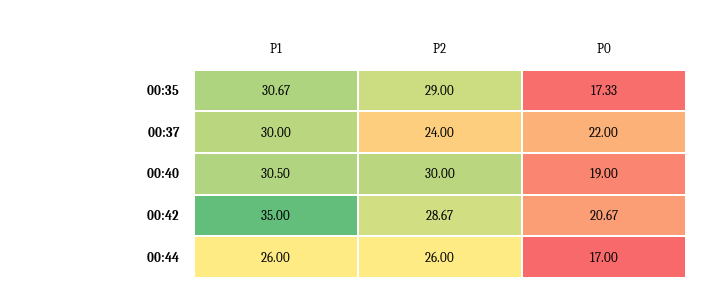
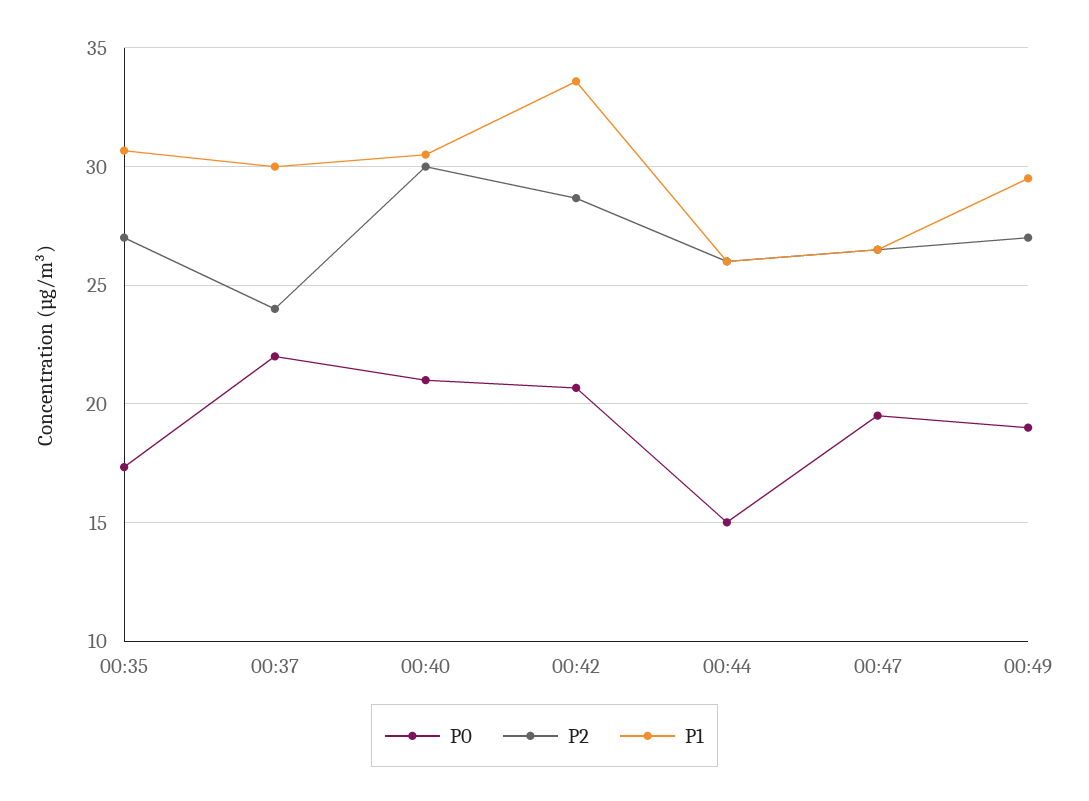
P2, 00:35: 29 -> 27
P0, 00:40: 19 -> 21
P1, 00:42: 35 -> 33.5
P0, 00:44: 17 -> 15
P0, 00:47: none -> 19.5
P2, 00:47: none -> 26.5
P1, 00:47: none -> 26.5
P0, 00:49: none -> 19
P2, 00:49: none -> 27
P1, 00:49: none -> 29.5

